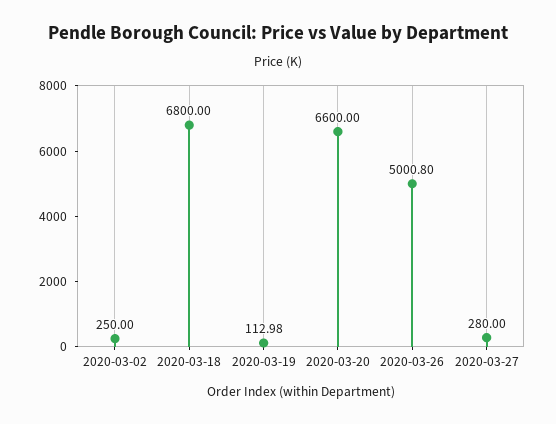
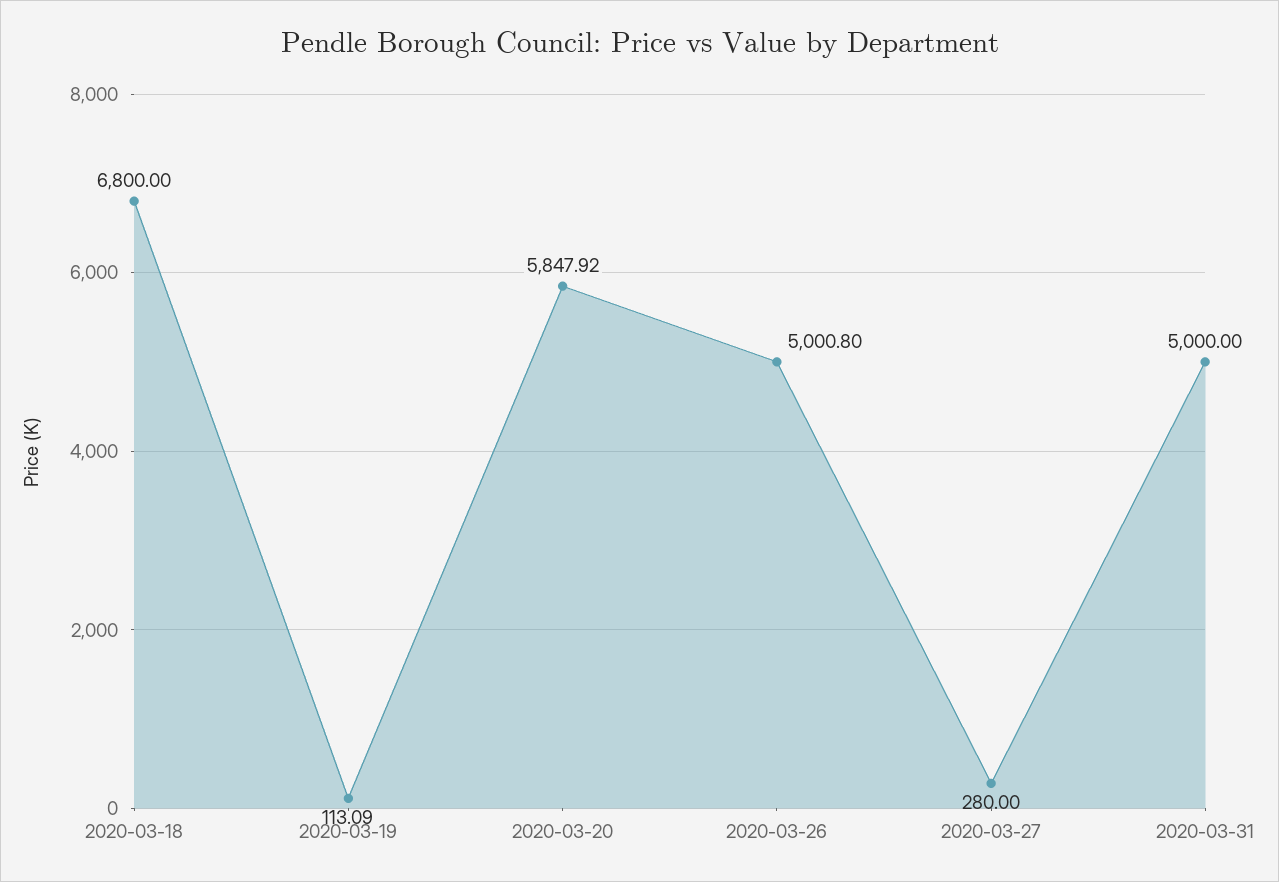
2020-03-02: 250 -> none
2020-03-19: 112.98 -> 113.09
2020-03-20: 6600 -> 5847.92
2020-03-31: none -> 5000

